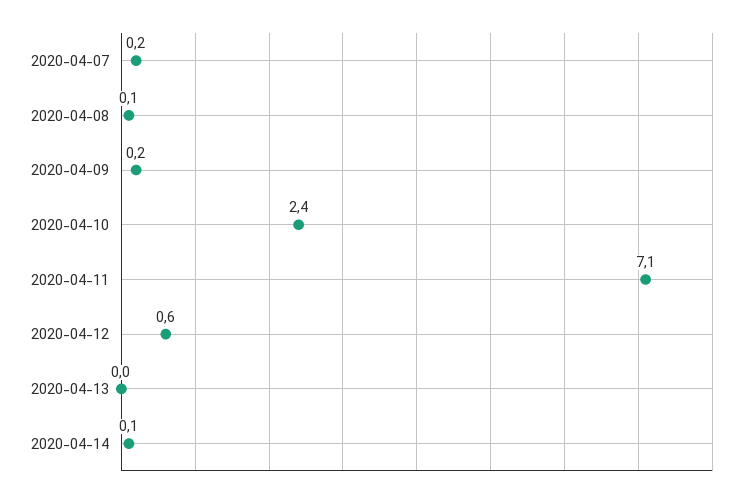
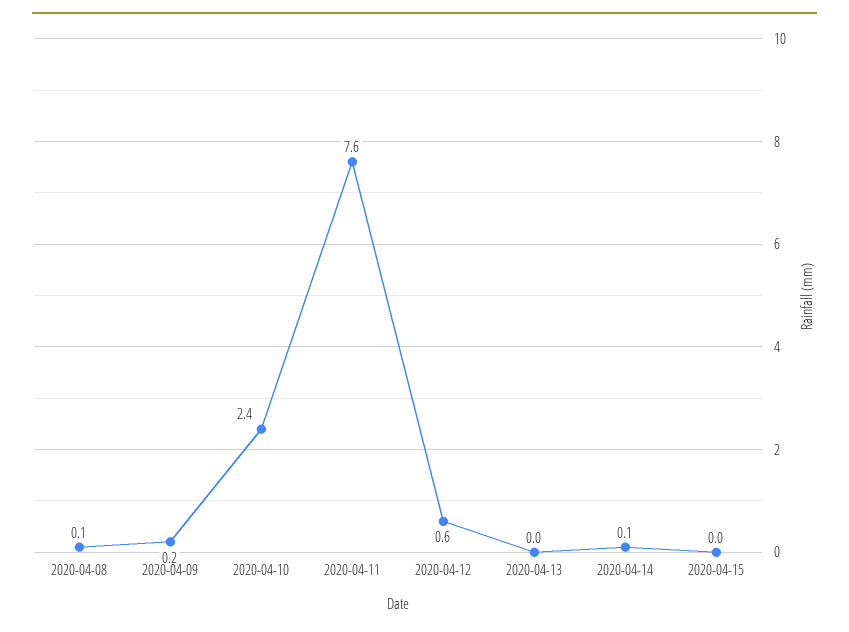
2020-04-07: 0.2 -> none
2020-04-11: 7.1 -> 7.6
2020-04-15: none -> 0

